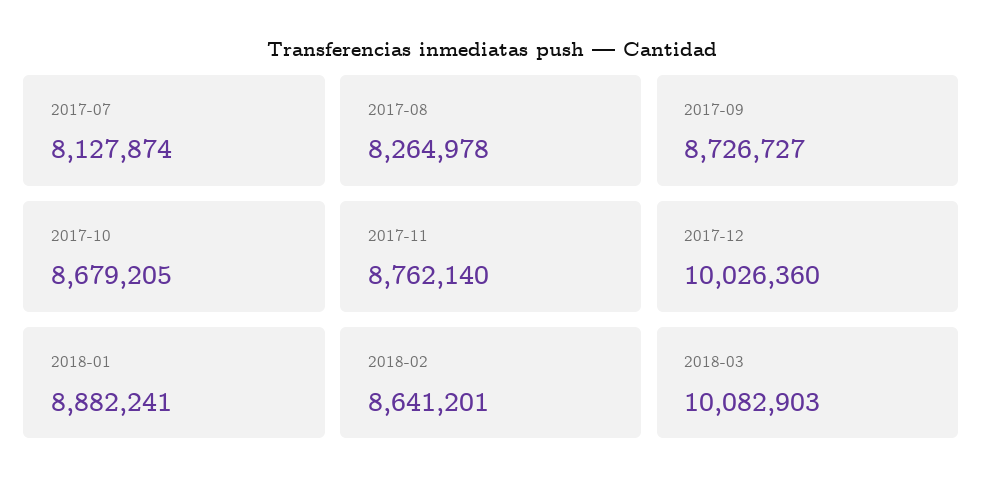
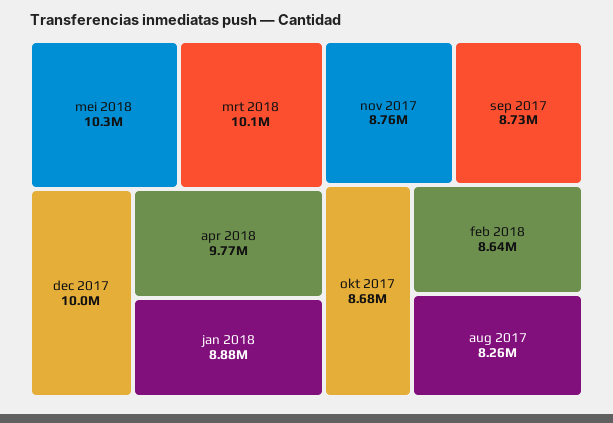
2017-07: 8127874 -> none
mei 2018: none -> 10300000
apr 2018: none -> 9770000

